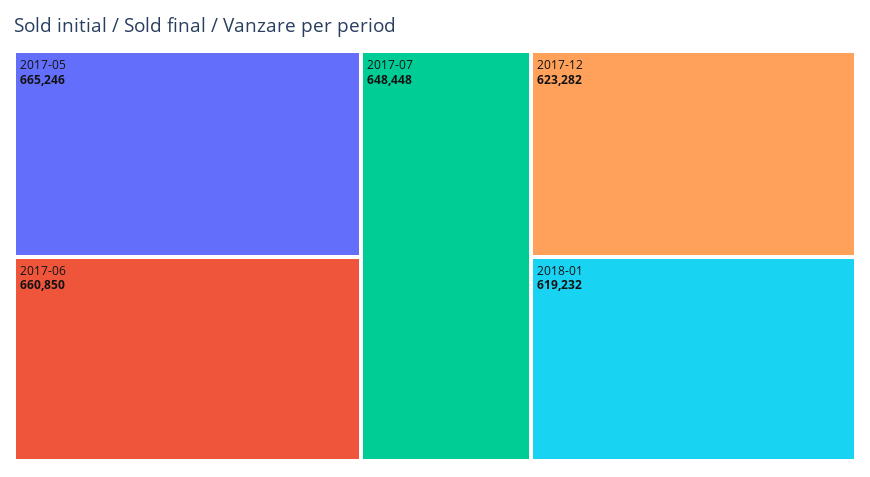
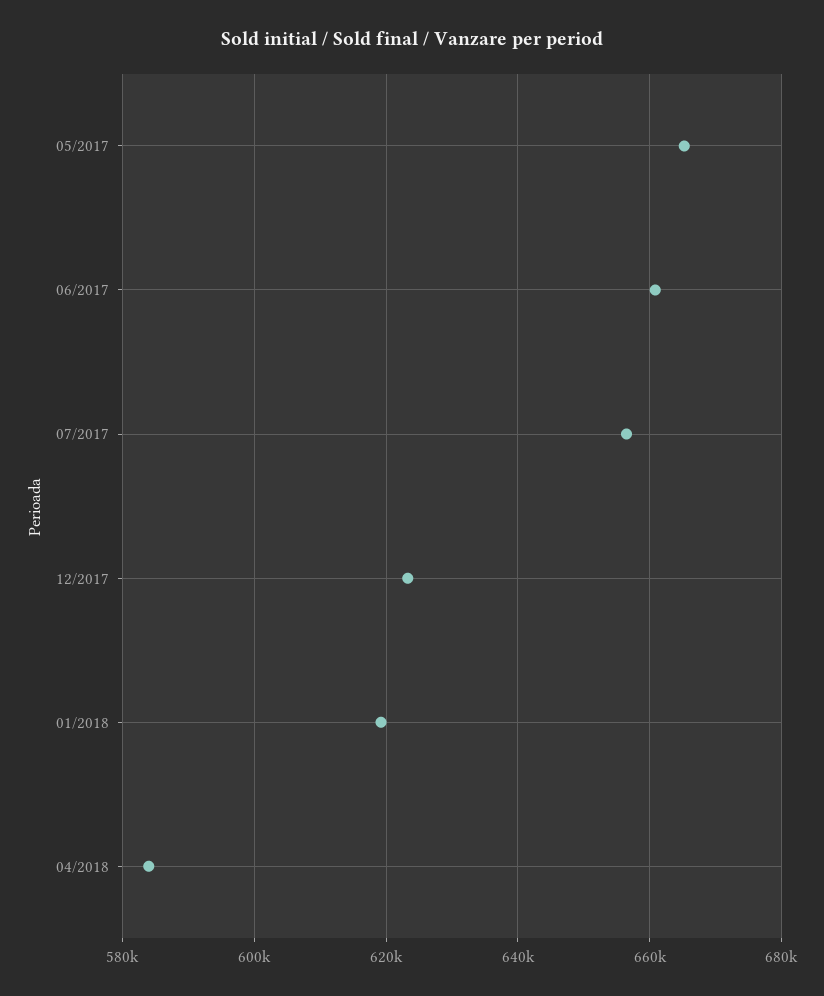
2017-07: 648448 -> 656000
04/2018: none -> 584000

